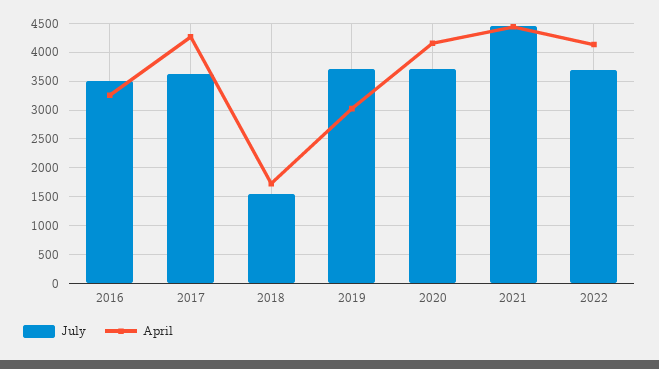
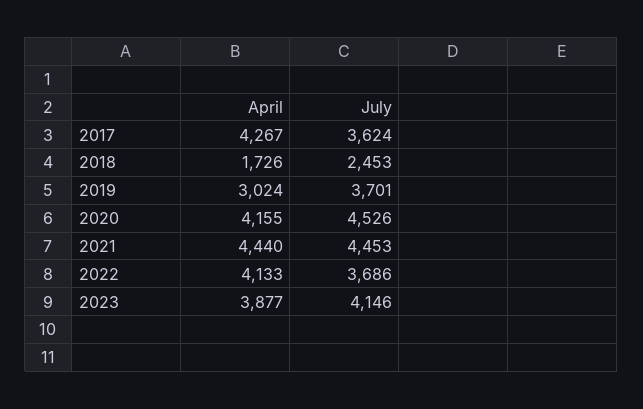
July, 2016: 3500 -> none
April, 2016: 3250 -> none
July, 2018: 1500 -> 2453
July, 2020: 3750 -> 4526
April, 2023: none -> 3877
July, 2023: none -> 4146

